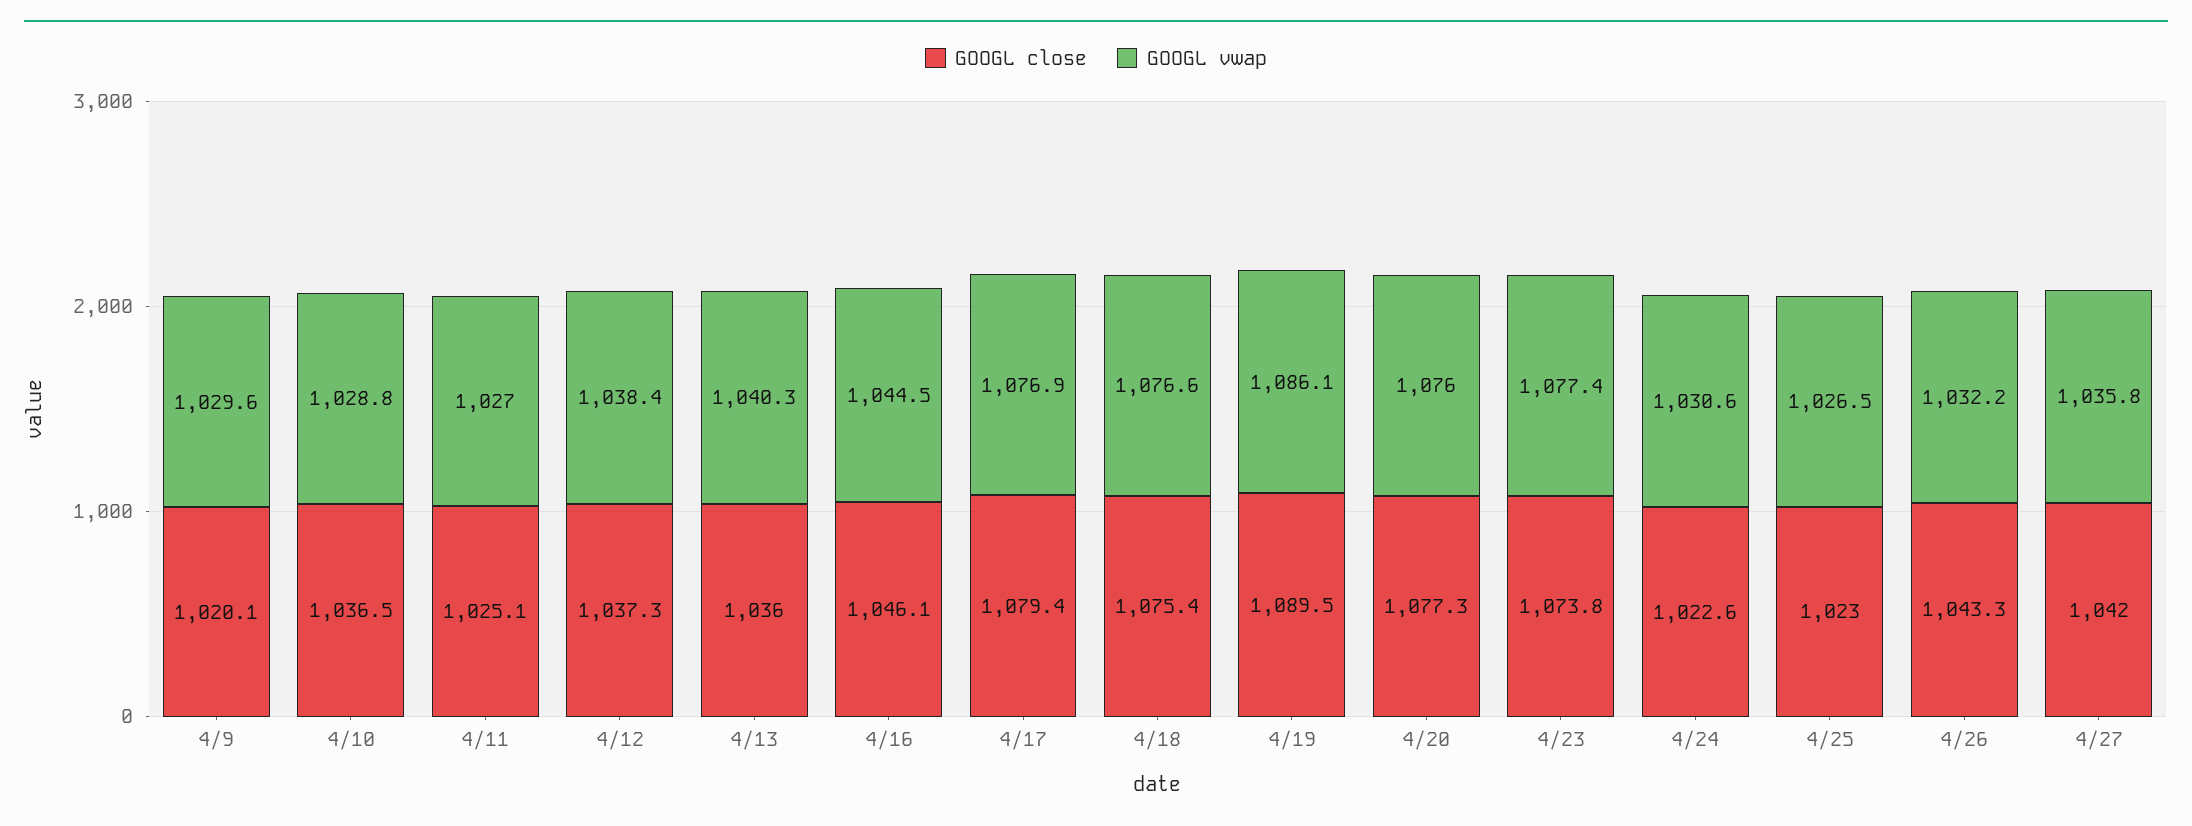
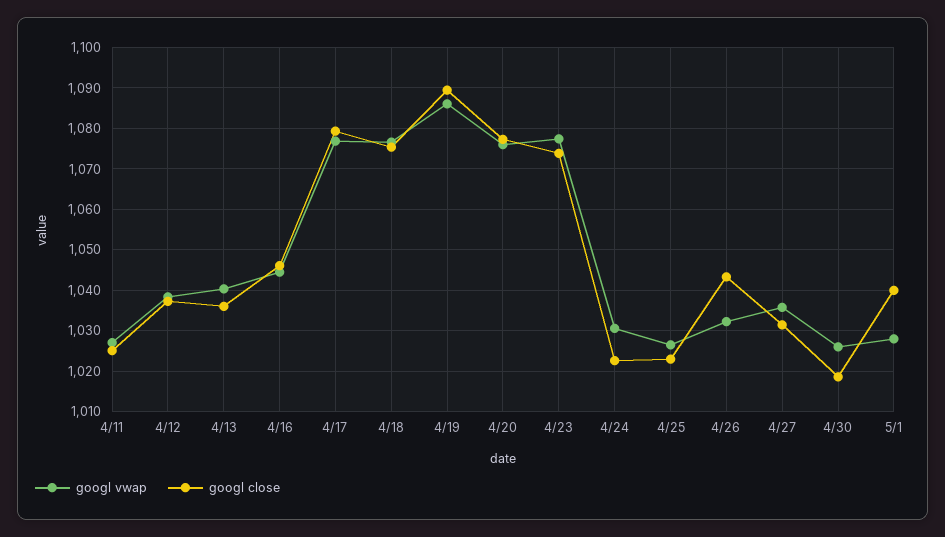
GOOGL close, 4/9: 1020.1 -> none
GOOGL vwap, 4/9: 1029.6 -> none
GOOGL close, 4/10: 1036.5 -> none
GOOGL vwap, 4/10: 1028.8 -> none
GOOGL close, 4/27: 1042 -> 1032
GOOGL vwap, 4/30: none -> 1026
GOOGL close, 4/30: none -> 1018
GOOGL vwap, 5/1: none -> 1028
GOOGL close, 5/1: none -> 1040

